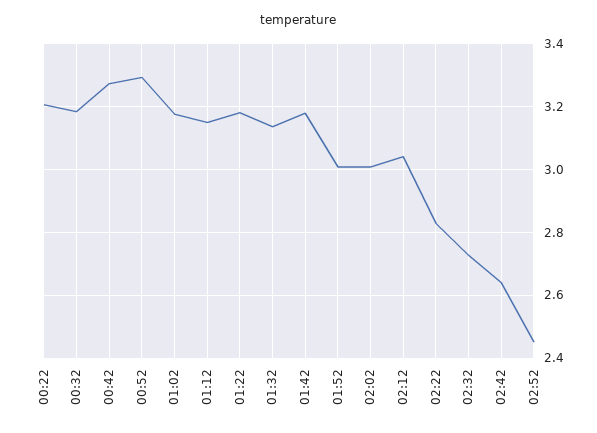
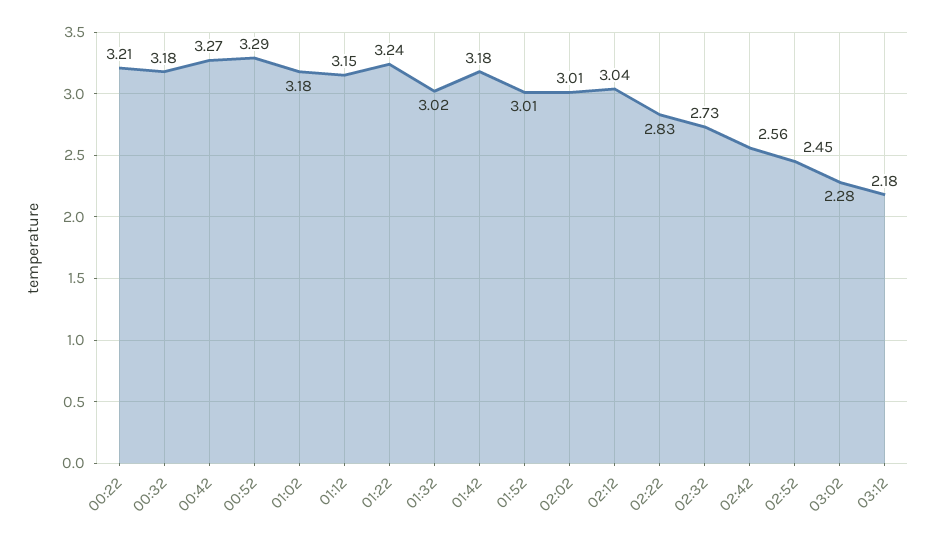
01:22: 3.18 -> 3.24
01:32: 3.14 -> 3.02
02:42: 2.64 -> 2.56
03:02: none -> 2.28
03:12: none -> 2.18

